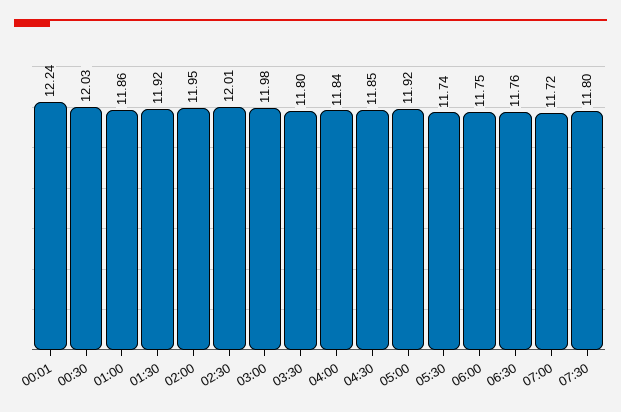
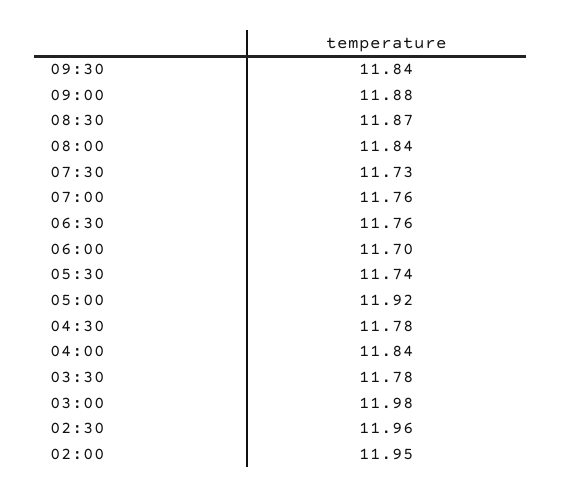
00:01: 12.24 -> none
00:30: 12.03 -> none
01:00: 11.86 -> none
01:30: 11.92 -> none
02:30: 12.01 -> 11.96
03:30: 11.8 -> 11.78
04:30: 11.85 -> 11.78
06:00: 11.75 -> 11.7
07:00: 11.72 -> 11.76
07:30: 11.8 -> 11.73
09:30: none -> 11.84
09:00: none -> 11.88
08:30: none -> 11.87
08:00: none -> 11.84

